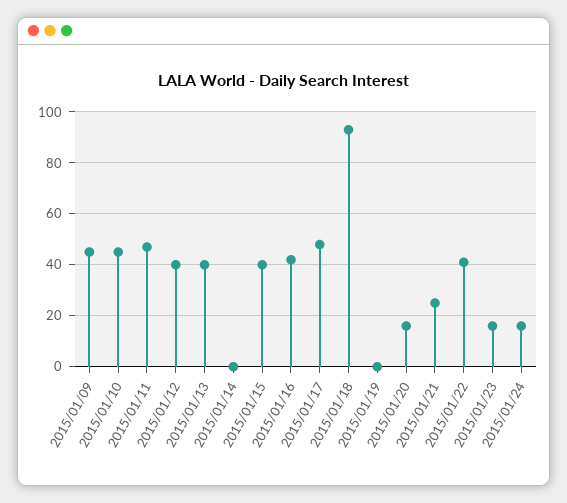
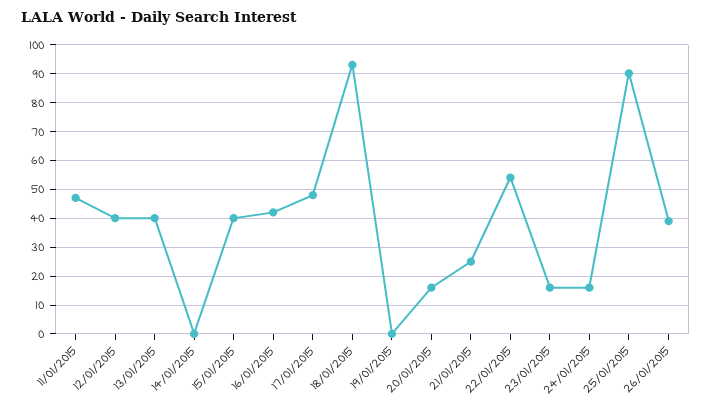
2015/01/09: 45 -> none
2015/01/10: 45 -> none
2015/01/22: 40 -> 55
25/01/2015: none -> 90
26/01/2015: none -> 40

